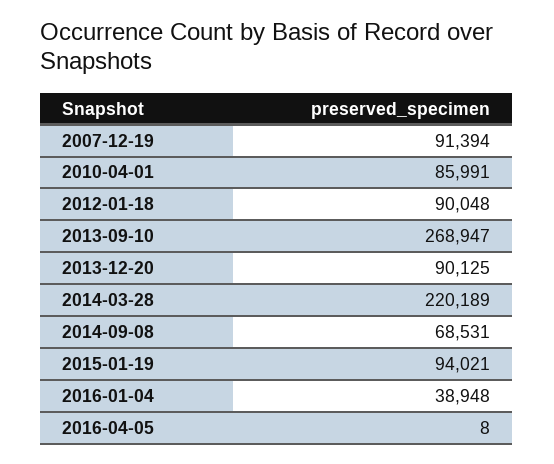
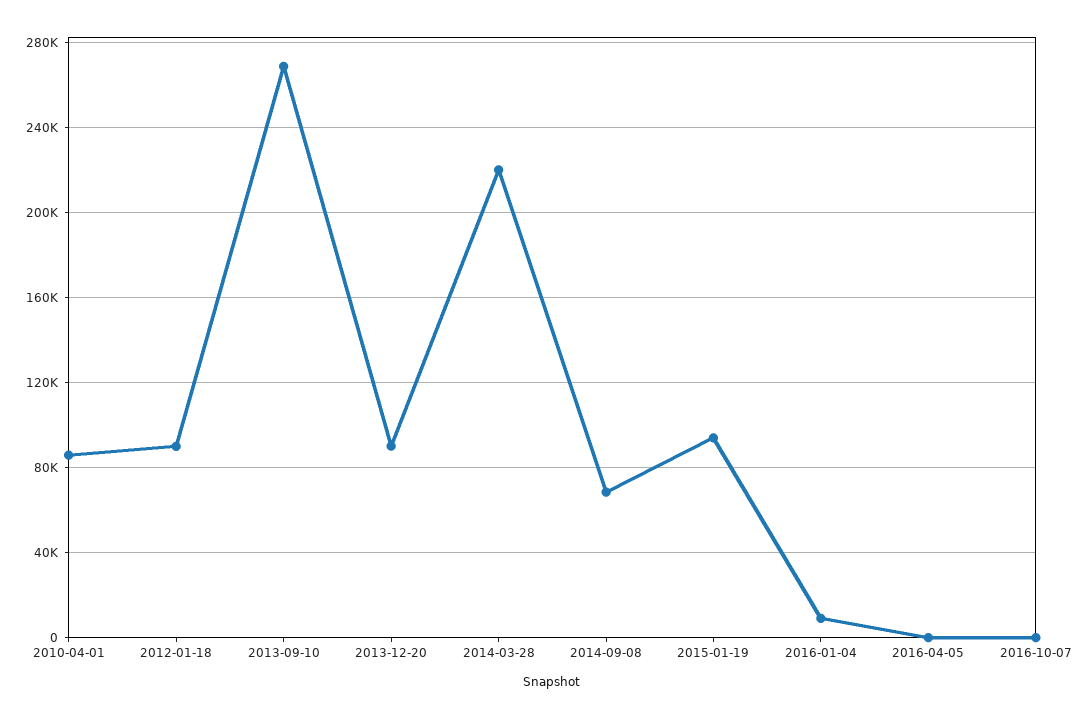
2007-12-19: 91394 -> none
2016-01-04: 38948 -> 10000
2016-10-07: none -> 0

